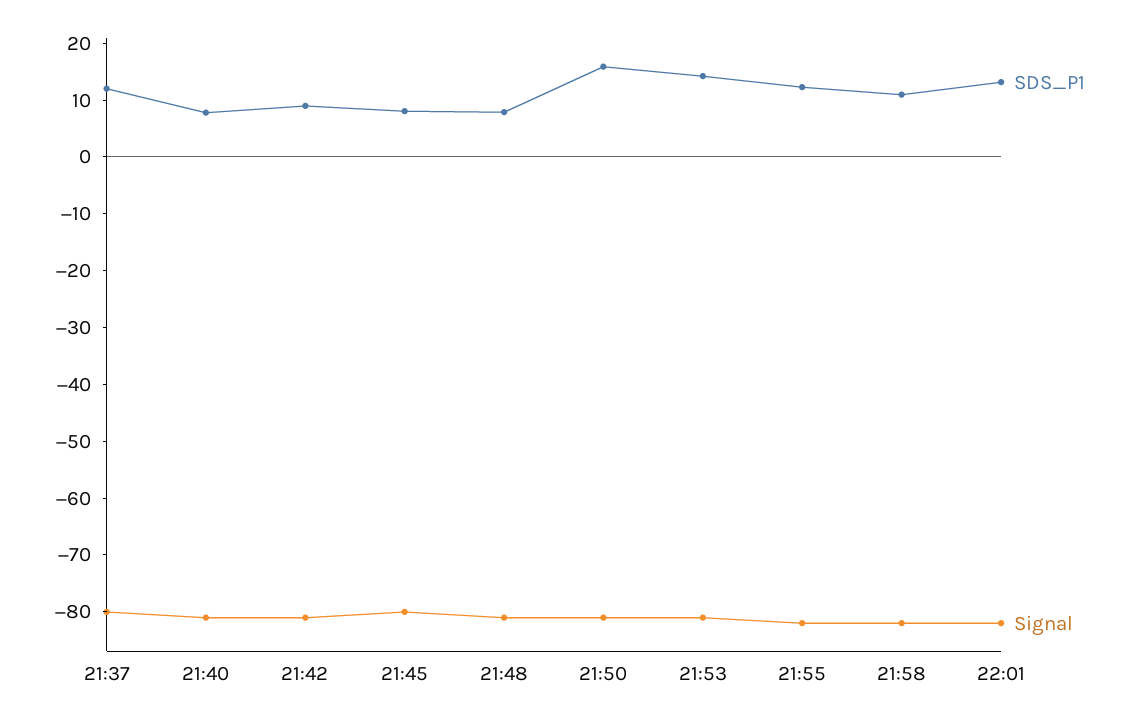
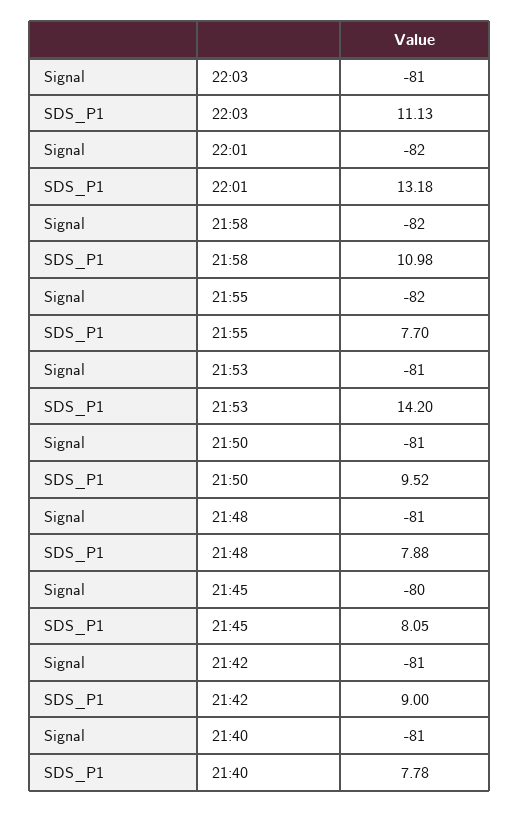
SDS_P1, 21:37: 12 -> none
Signal, 21:37: -80 -> none
SDS_P1, 21:50: 16 -> 9.52
SDS_P1, 21:55: 12 -> 7.7
Signal, 22:03: none -> -81
SDS_P1, 22:03: none -> 11.13

